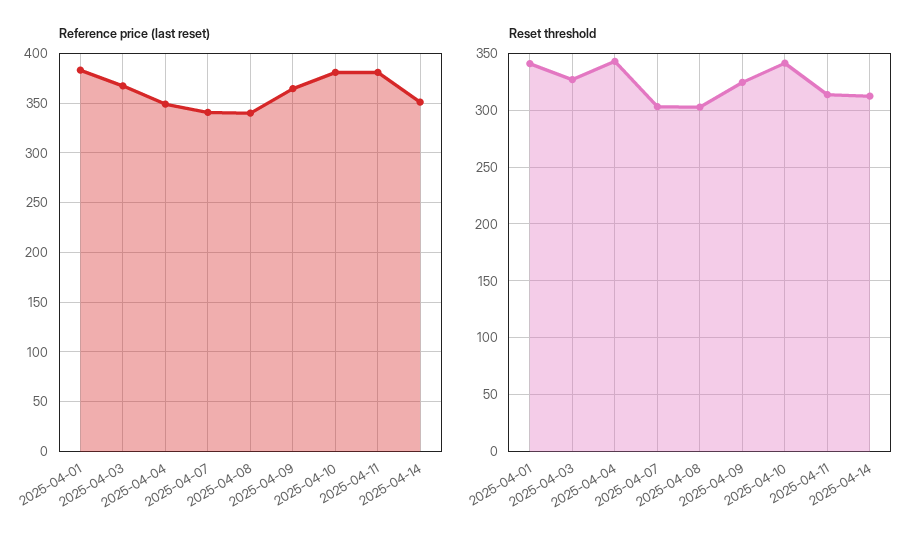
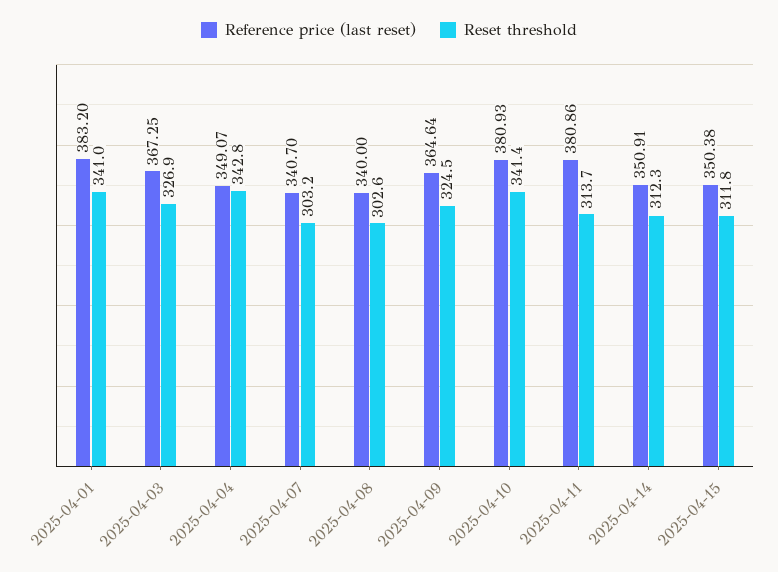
Reference price (last reset), 2025-04-15: none -> 350.38
Reset threshold, 2025-04-15: none -> 311.8

